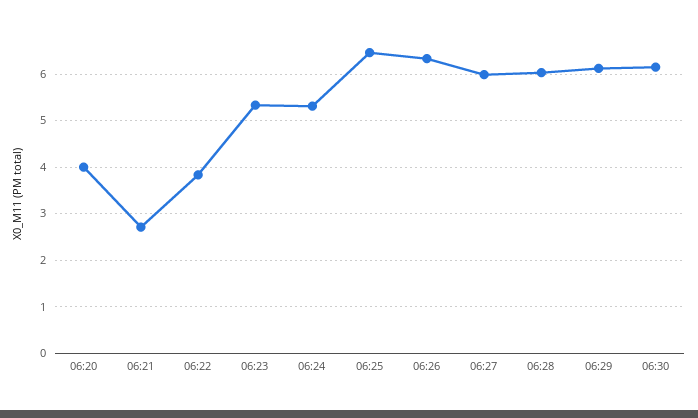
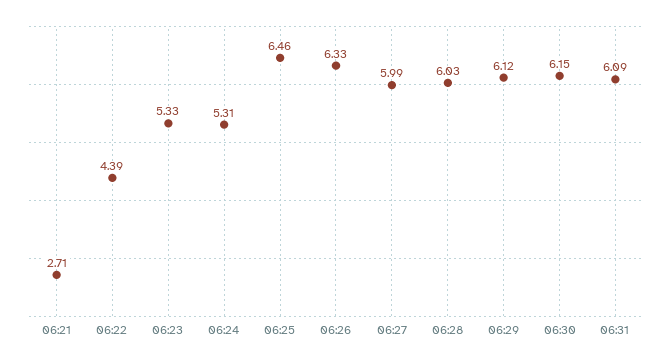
06:20: 4 -> none
06:22: 3.8 -> 4.39
06:31: none -> 6.09

